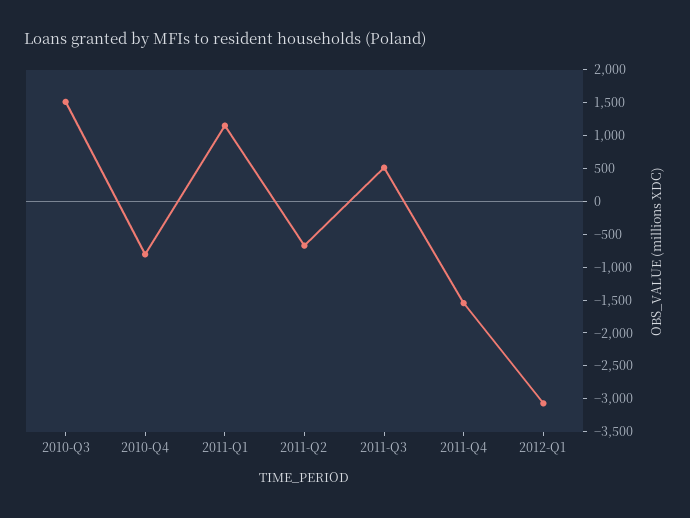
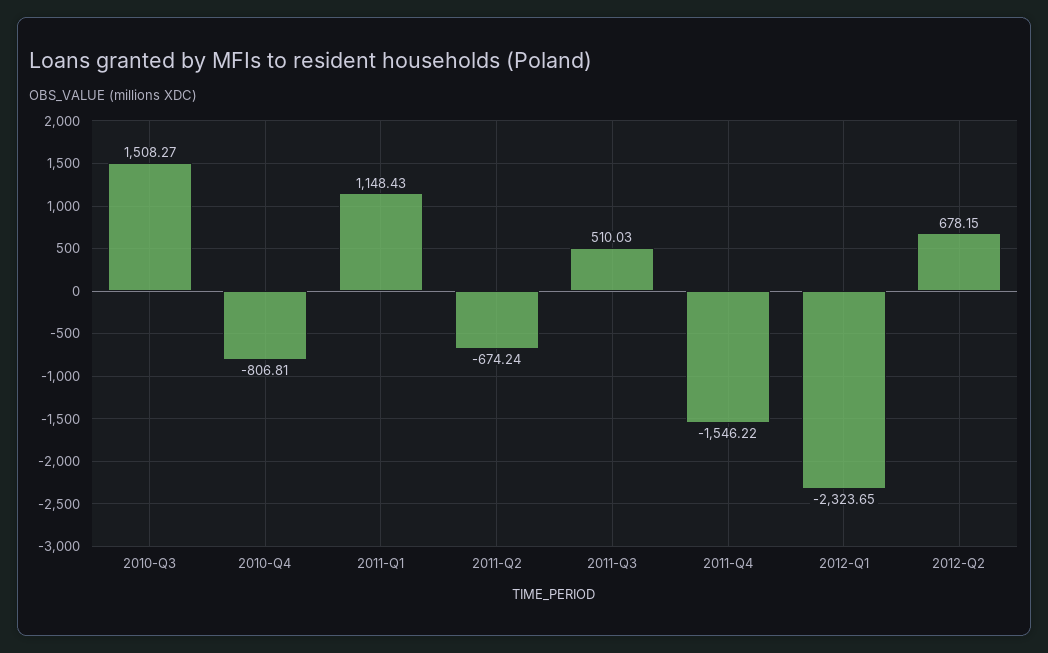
2012-Q1: -3000 -> -2323.65
2012-Q2: none -> 678.15

